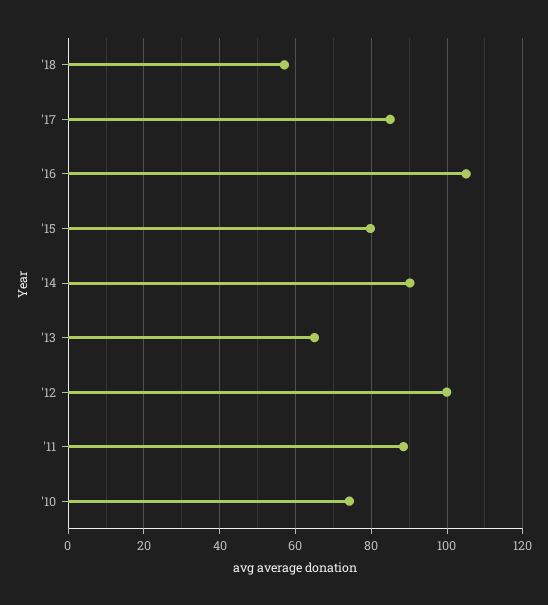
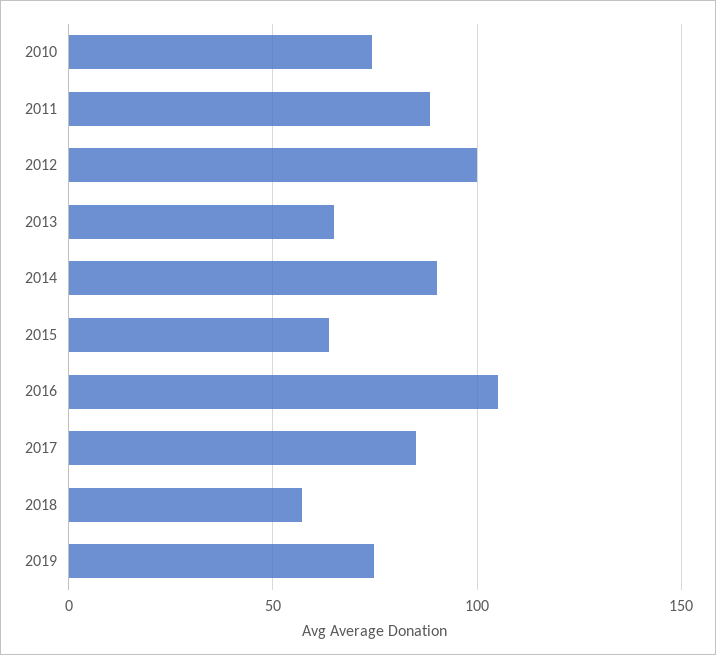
'15: 80 -> 65
2019: none -> 75

